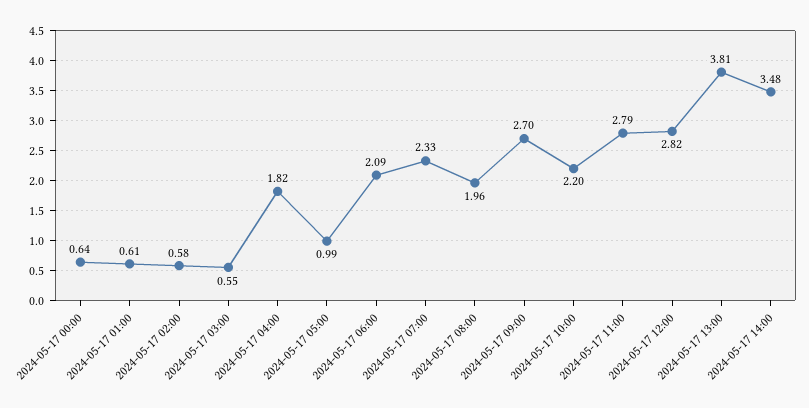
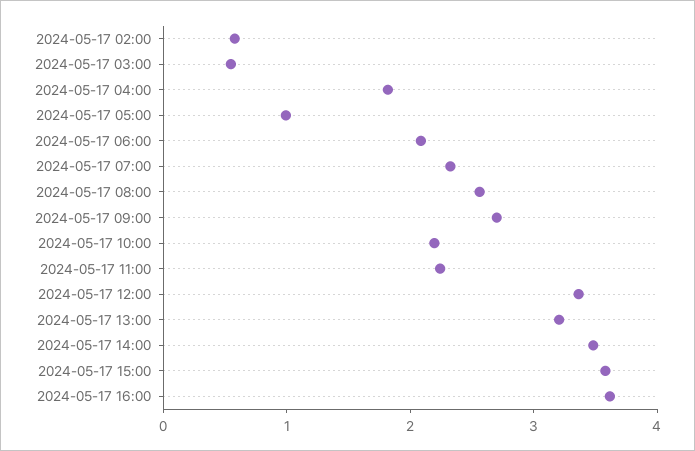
2024-05-17 00:00: 0.64 -> none
2024-05-17 01:00: 0.61 -> none
2024-05-17 08:00: 1.96 -> 2.6
2024-05-17 11:00: 2.79 -> 2.2
2024-05-17 12:00: 2.82 -> 3.4
2024-05-17 13:00: 3.81 -> 3.2
2024-05-17 15:00: none -> 3.6
2024-05-17 16:00: none -> 3.6

